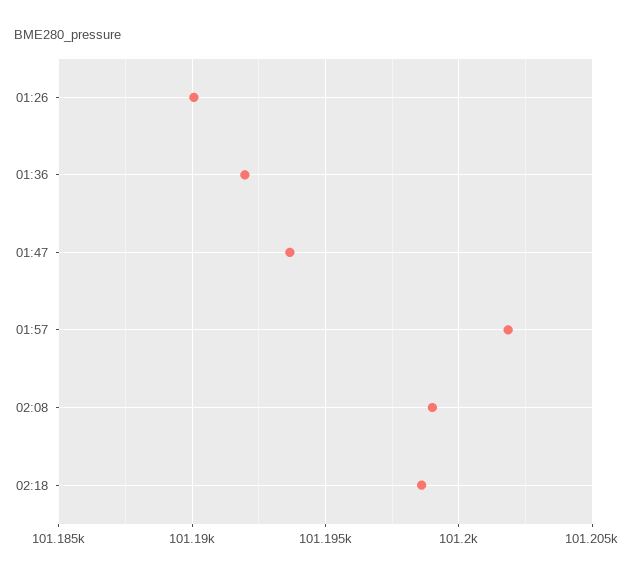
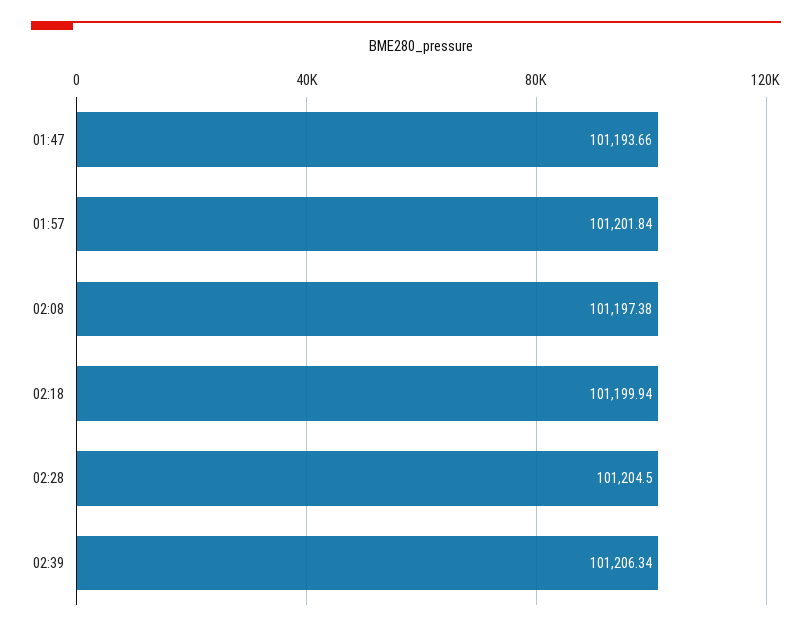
01:26: 101190 -> none
01:36: 101192 -> none
02:08: 101199 -> 101197.38
02:18: 101198.5 -> 101199.94
02:28: none -> 101204.5
02:39: none -> 101206.34

